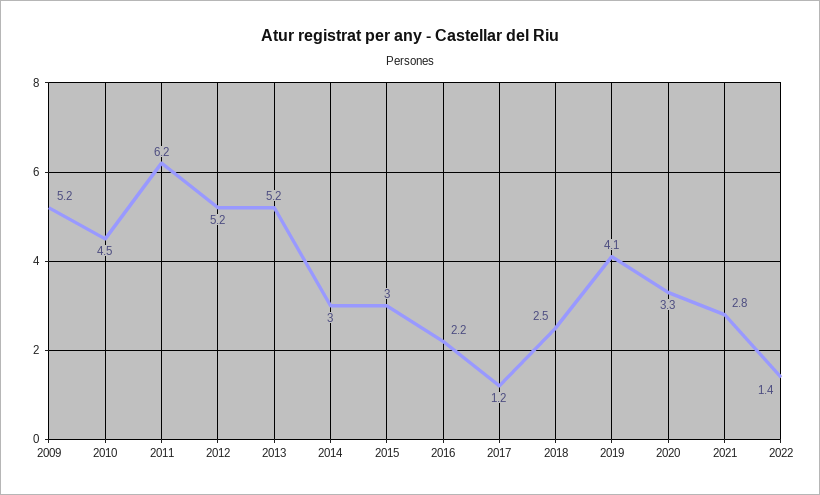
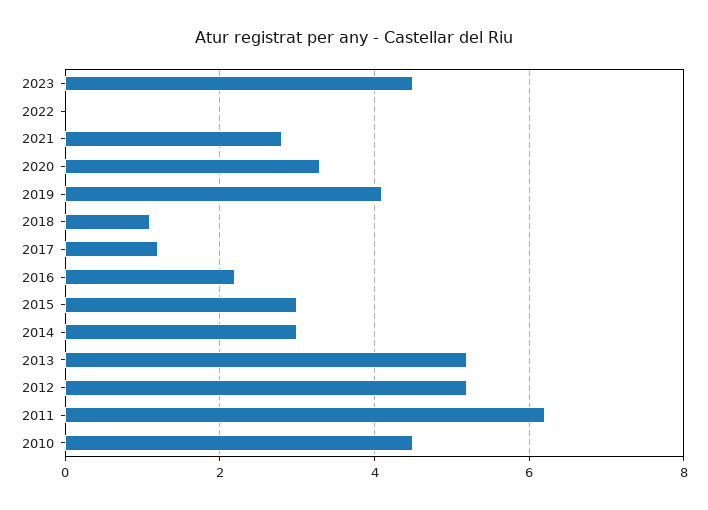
2009: 5.2 -> none
2018: 2.5 -> 1
2022: 1.4 -> 0
2023: none -> 4.5

